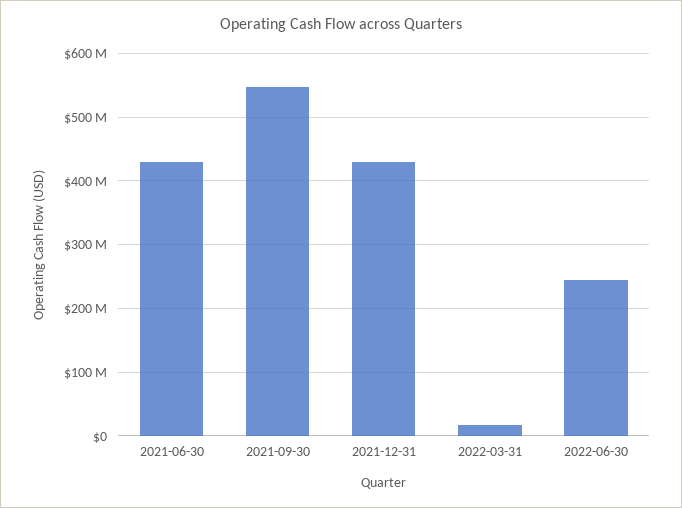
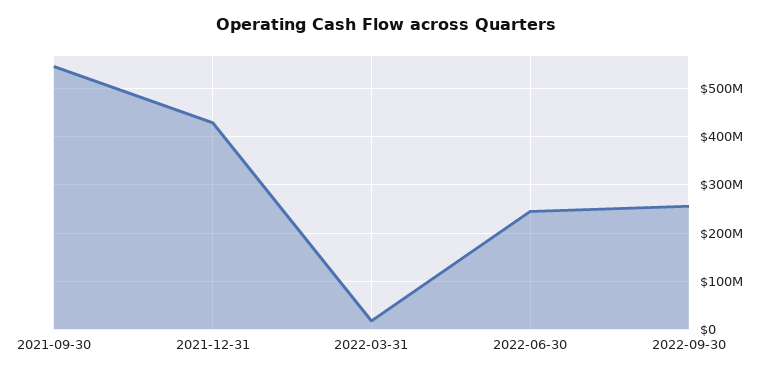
2021-06-30: 430000000 -> none
2022-09-30: none -> 260000000

